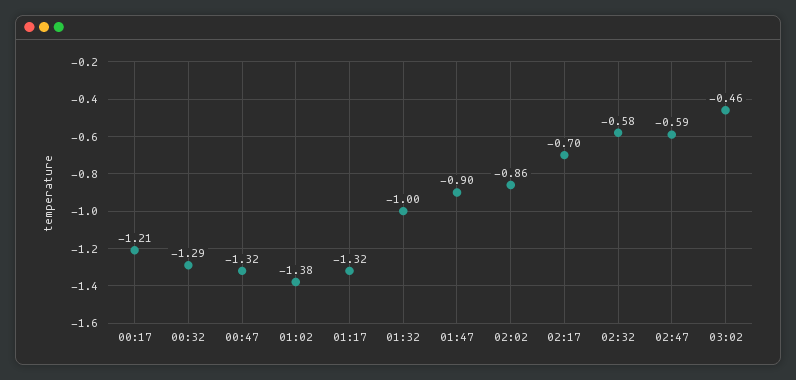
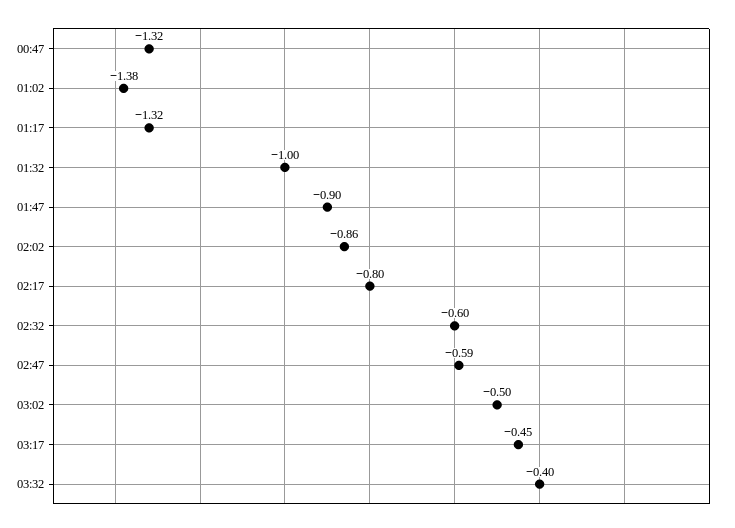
00:17: -1.21 -> none
00:32: -1.29 -> none
02:17: -0.7 -> -0.8
02:32: -0.58 -> -0.6
03:02: -0.46 -> -0.5
03:17: none -> -0.45
03:32: none -> -0.4

